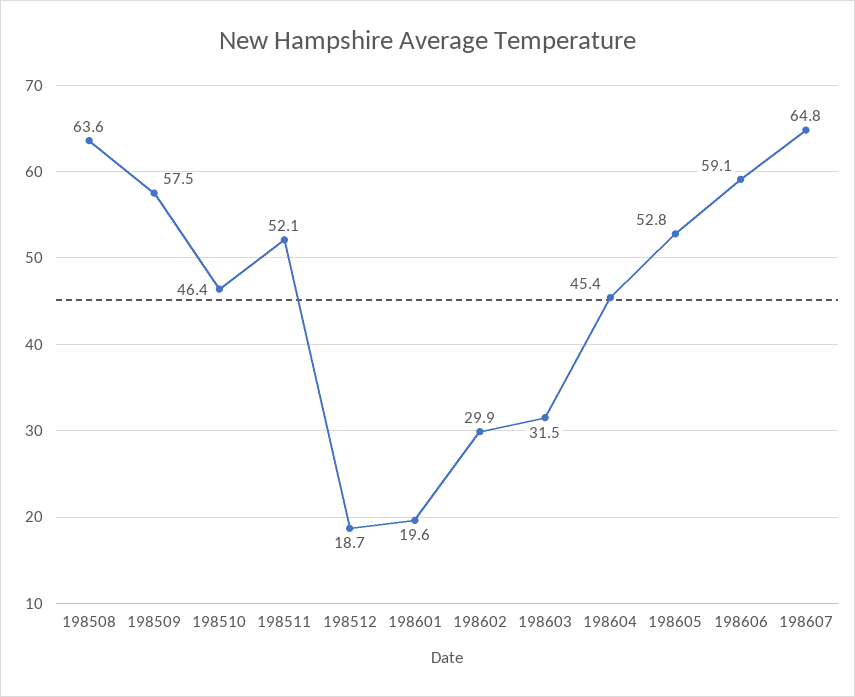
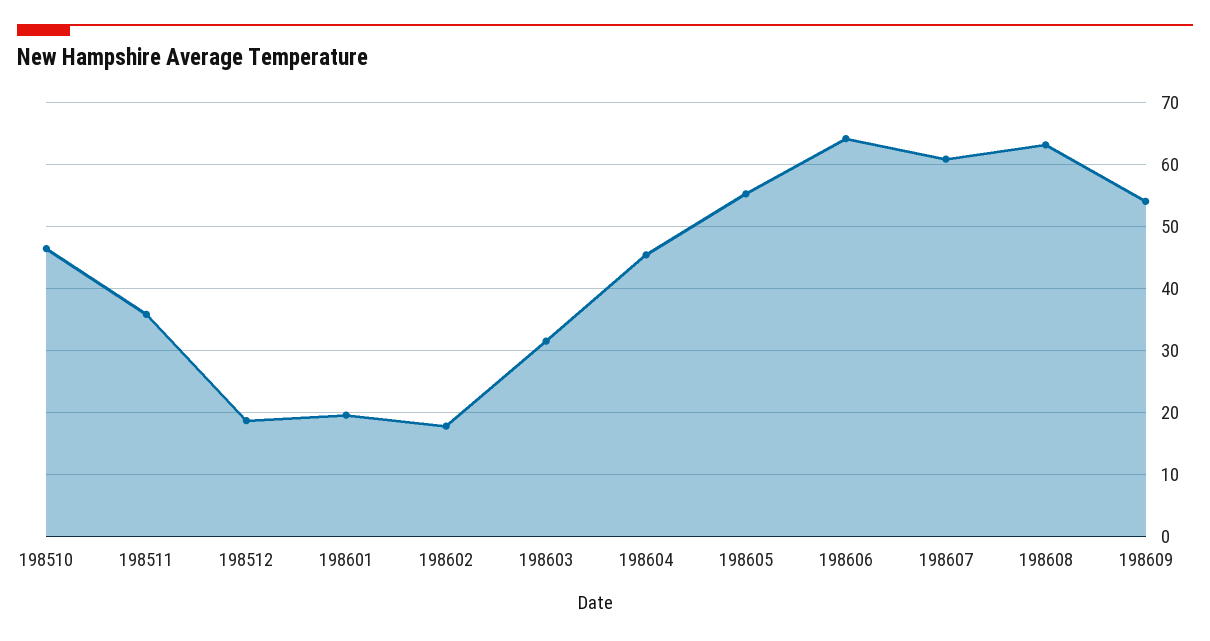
198508: 63.6 -> none
198509: 57.5 -> none
198511: 52.1 -> 36
198602: 29.9 -> 18
198605: 52.8 -> 55
198606: 59.1 -> 64
198607: 64.8 -> 61
198608: none -> 63
198609: none -> 54

